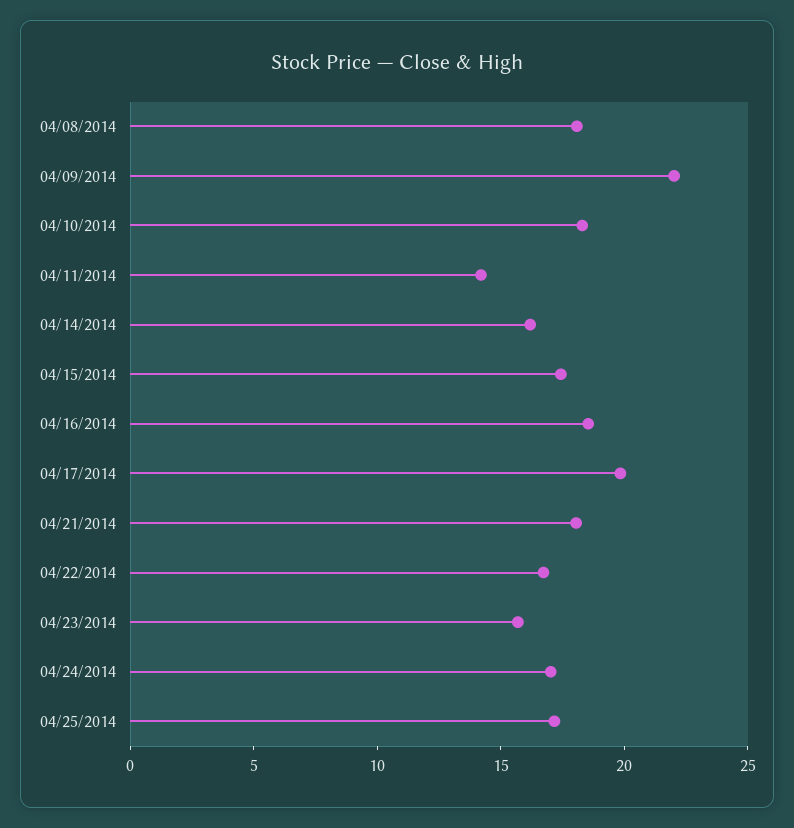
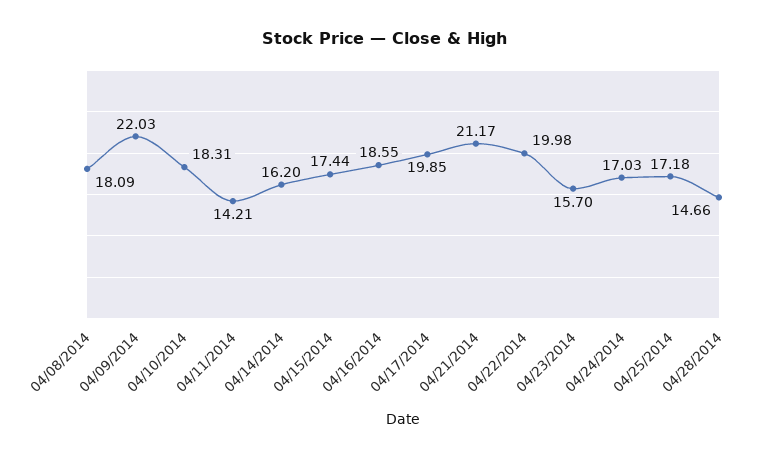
04/21/2014: 18 -> 21.17
04/22/2014: 17 -> 19.98
04/28/2014: none -> 14.66

